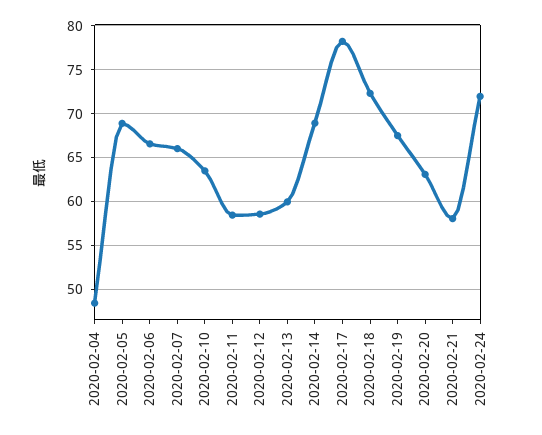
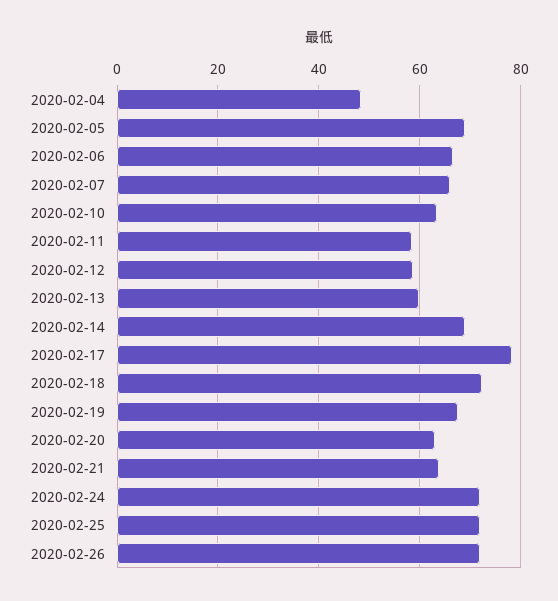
2020-02-21: 58 -> 64
2020-02-25: none -> 72
2020-02-26: none -> 72

